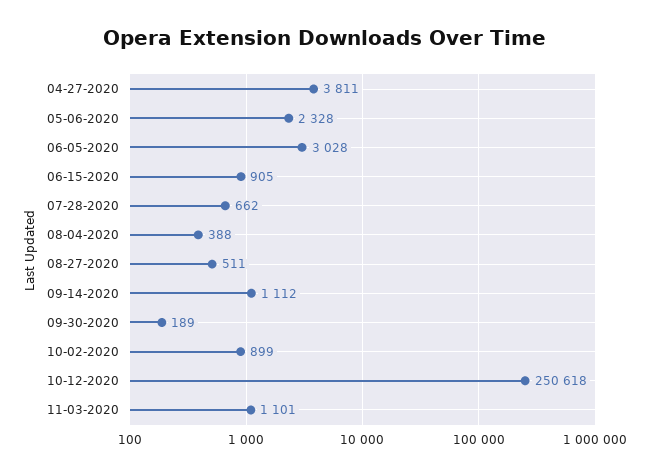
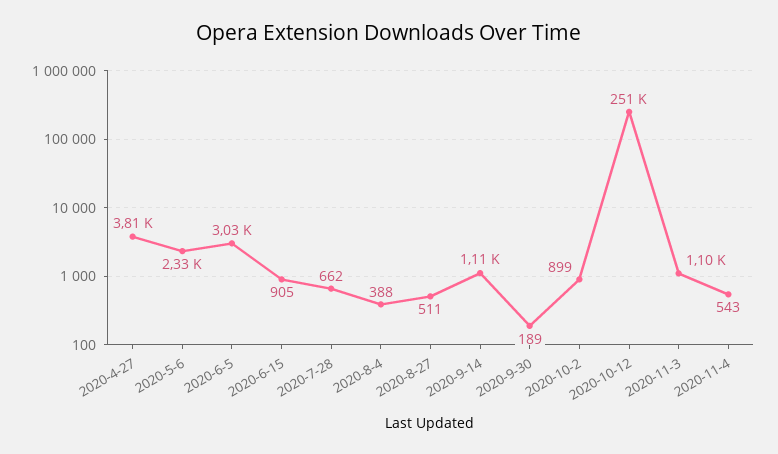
2020-11-4: none -> 543

